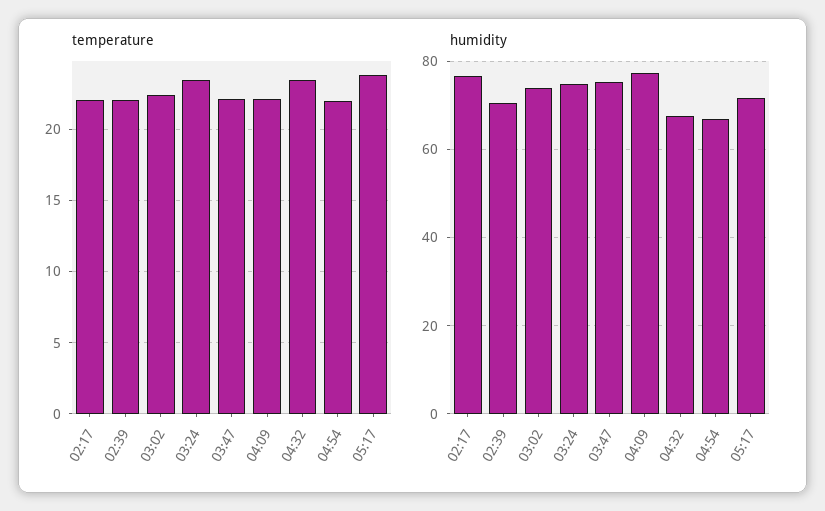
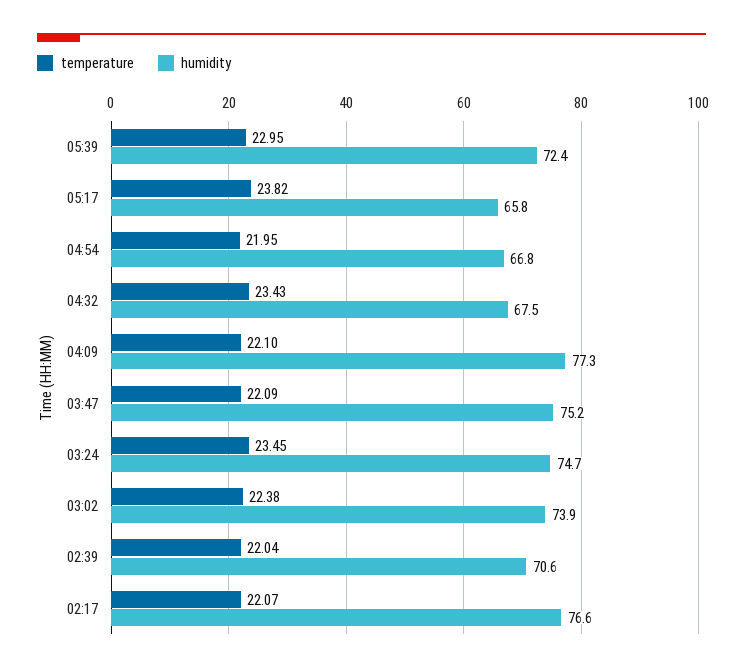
humidity, 05:17: 72 -> 65.8
temperature, 05:39: none -> 22.95
humidity, 05:39: none -> 72.4

